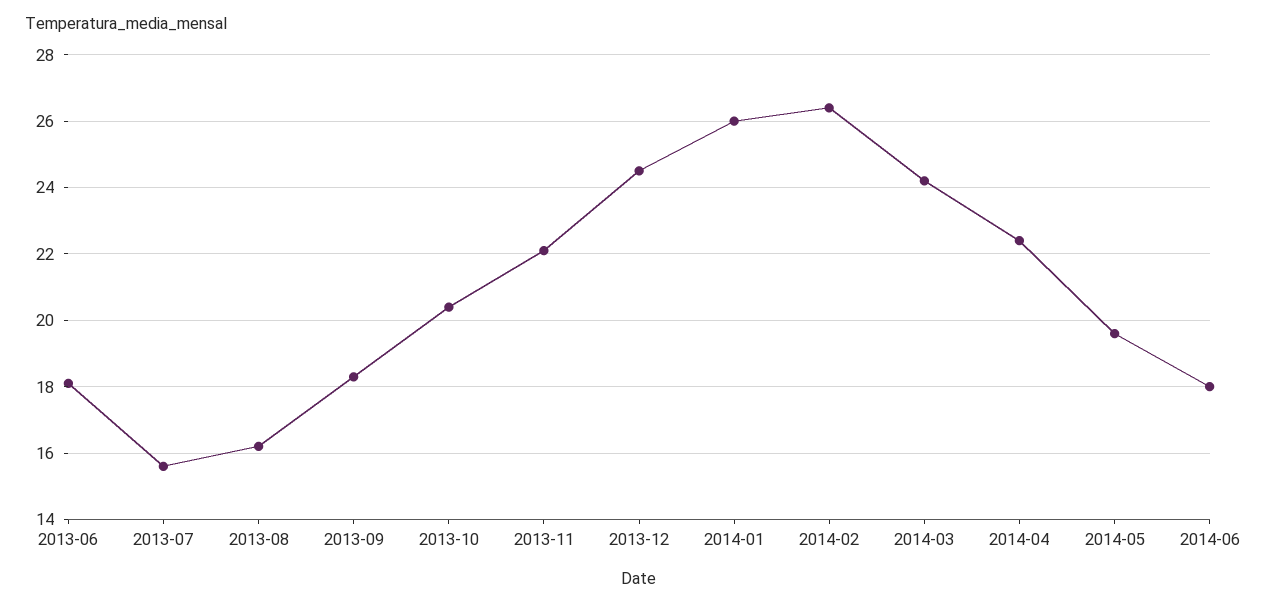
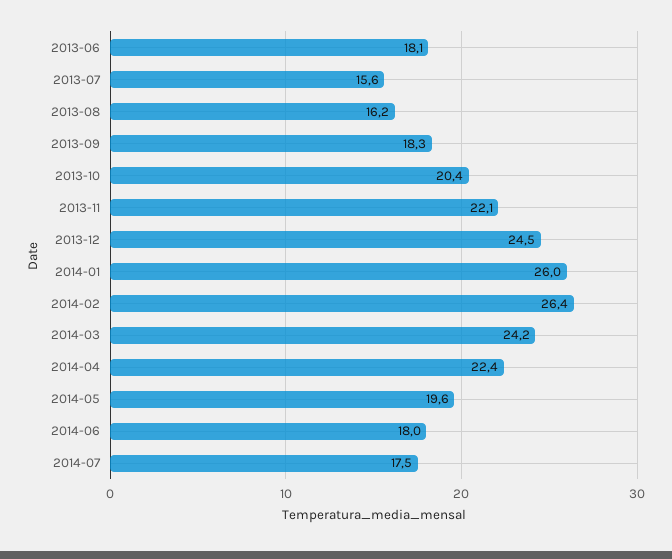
2014-07: none -> 17.5

